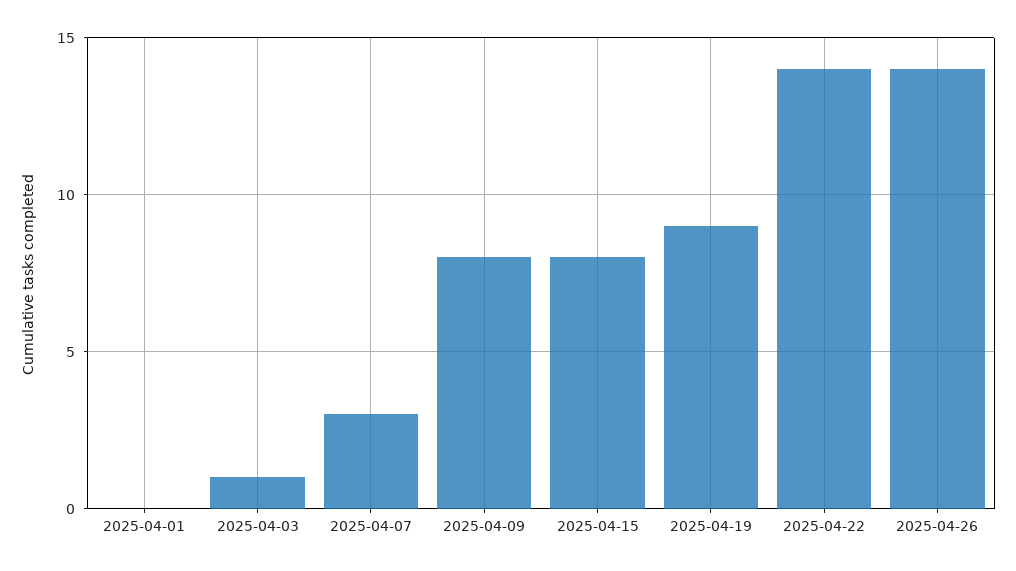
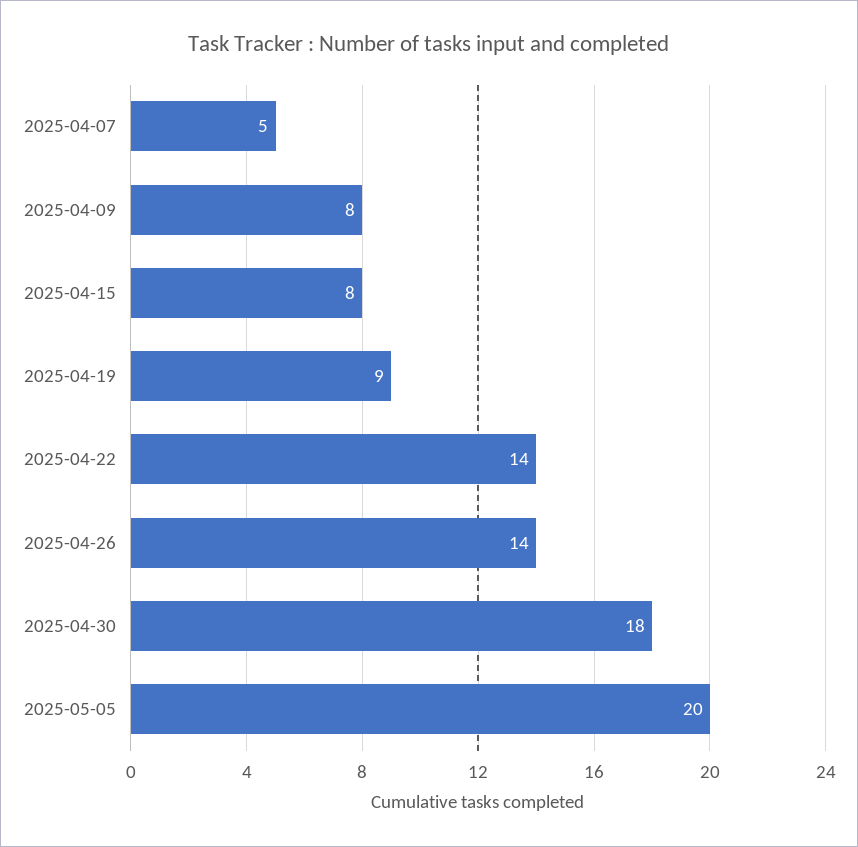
2025-04-01: 0 -> none
2025-04-03: 1 -> none
2025-04-07: 3 -> 5
2025-04-30: none -> 18
2025-05-05: none -> 20

